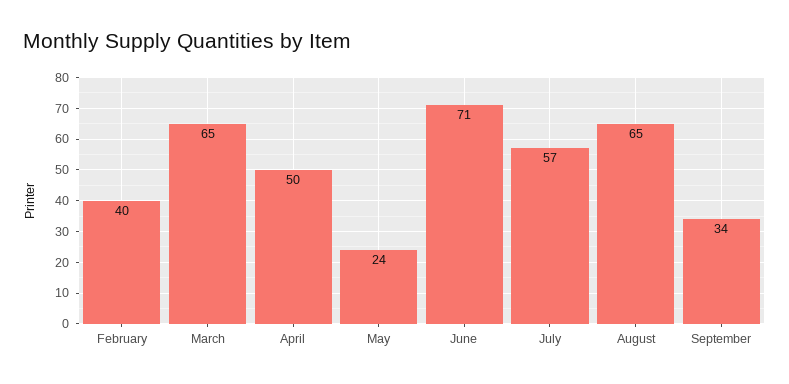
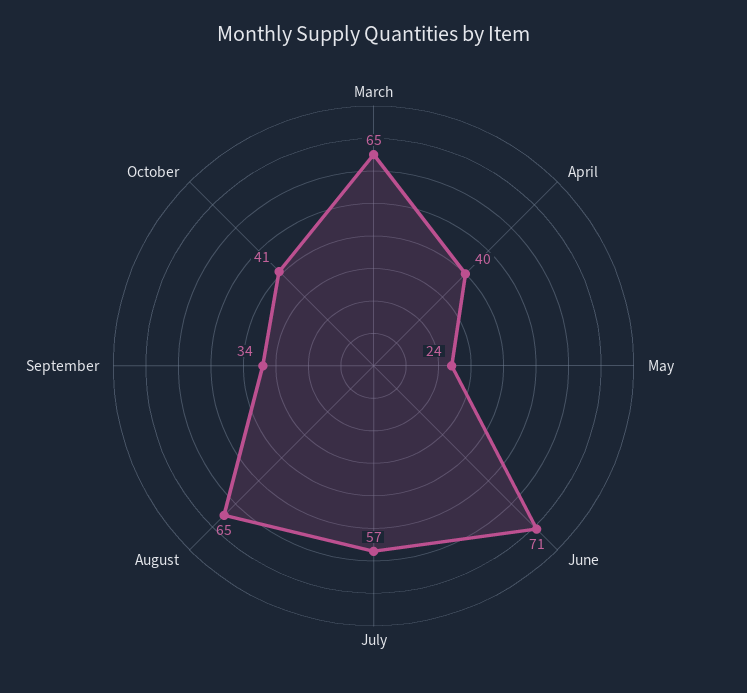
February: 40 -> none
April: 50 -> 40
October: none -> 41

